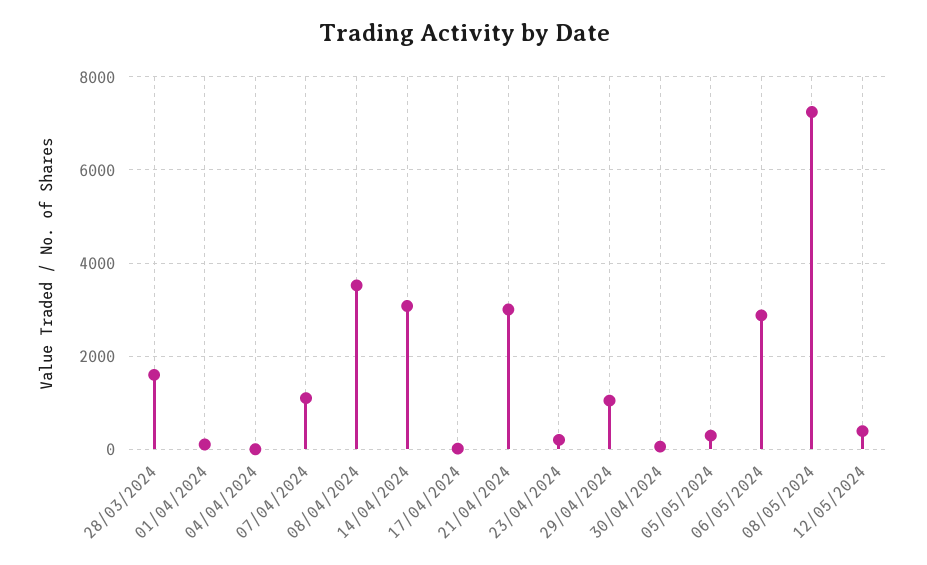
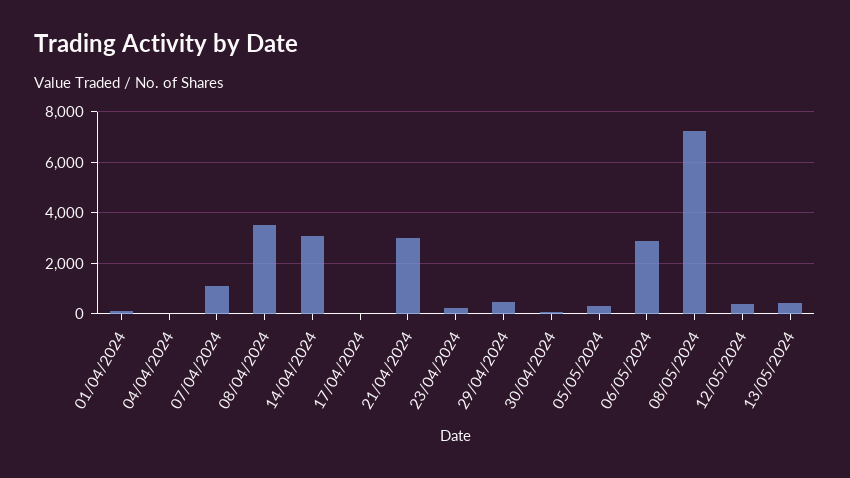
28/03/2024: 1600 -> none
29/04/2024: 1000 -> 500
13/05/2024: none -> 500

